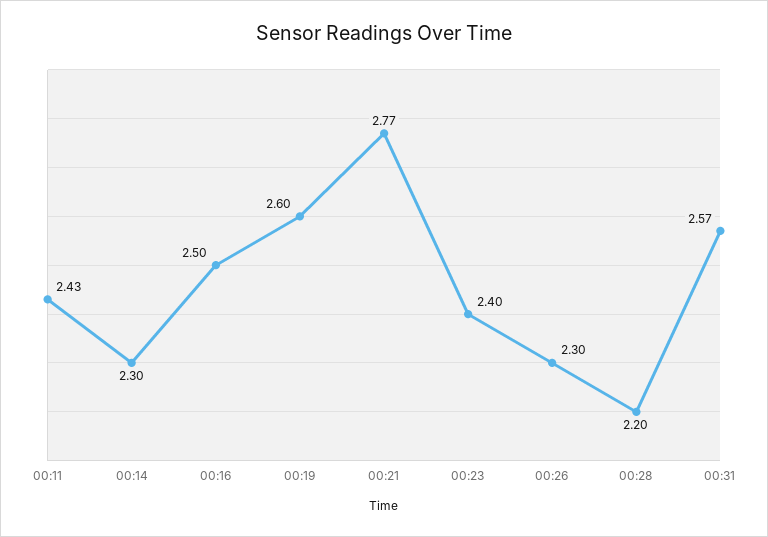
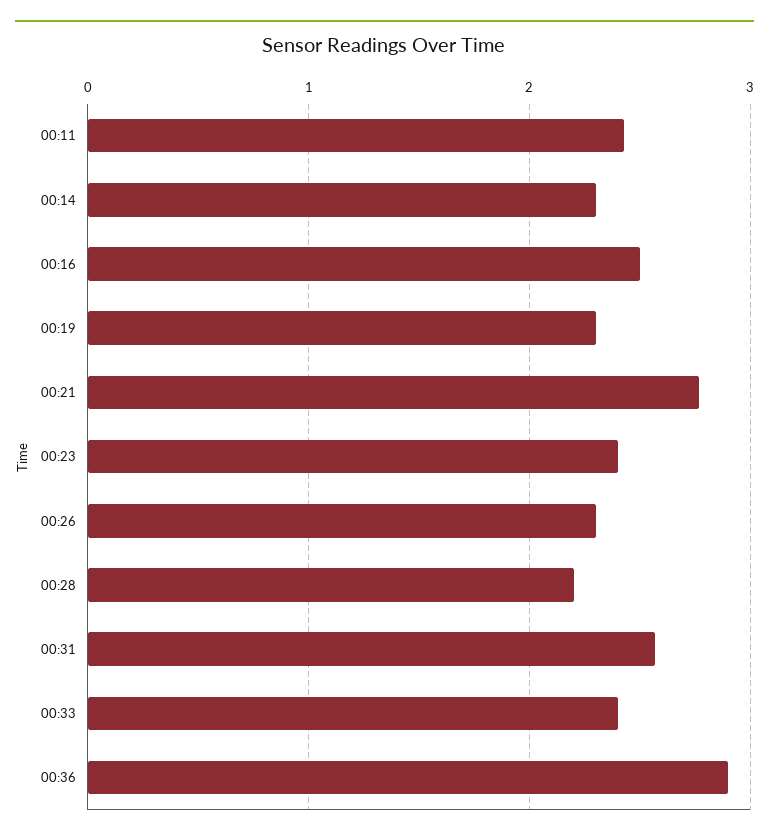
00:19: 2.6 -> 2.3
00:33: none -> 2.4
00:36: none -> 2.9

